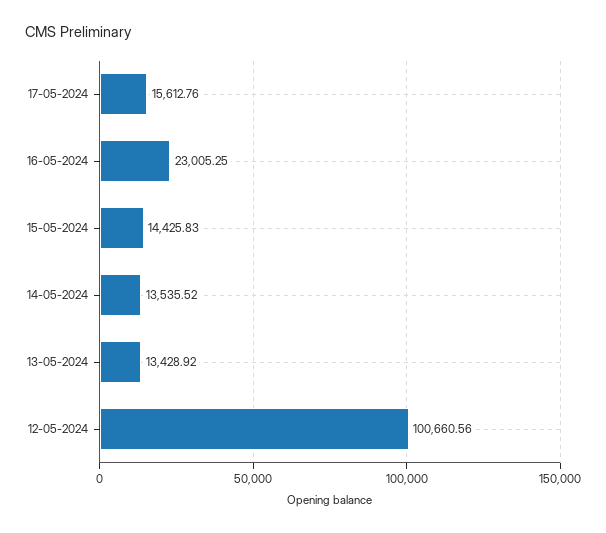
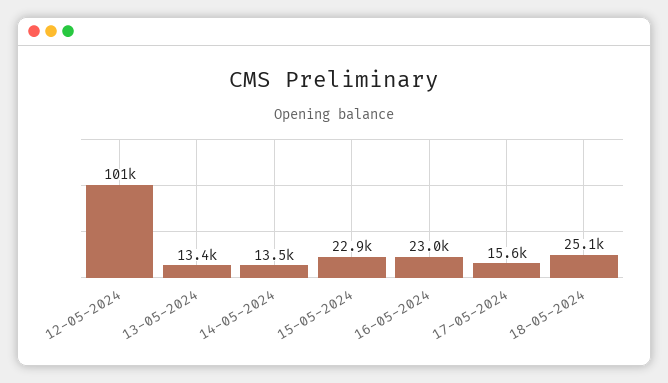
15-05-2024: 14425.83 -> 22900
18-05-2024: none -> 25100

